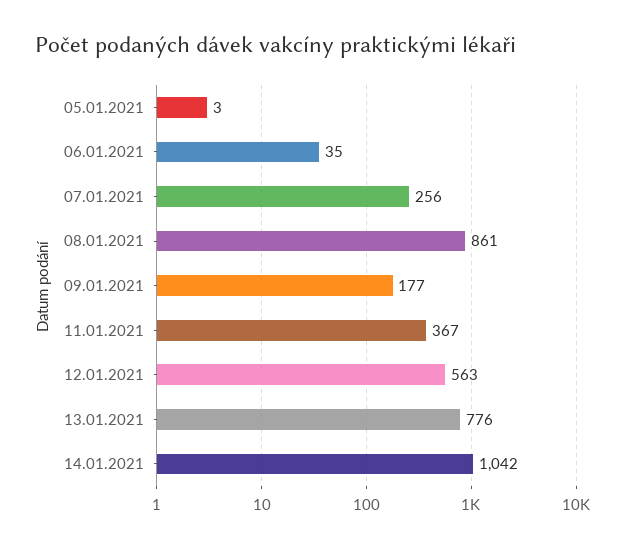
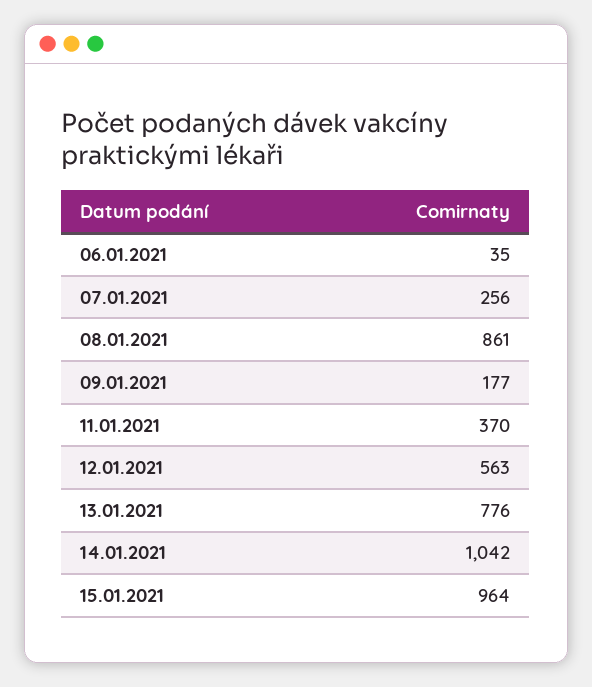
05.01.2021: 3 -> none
11.01.2021: 367 -> 370
15.01.2021: none -> 964

